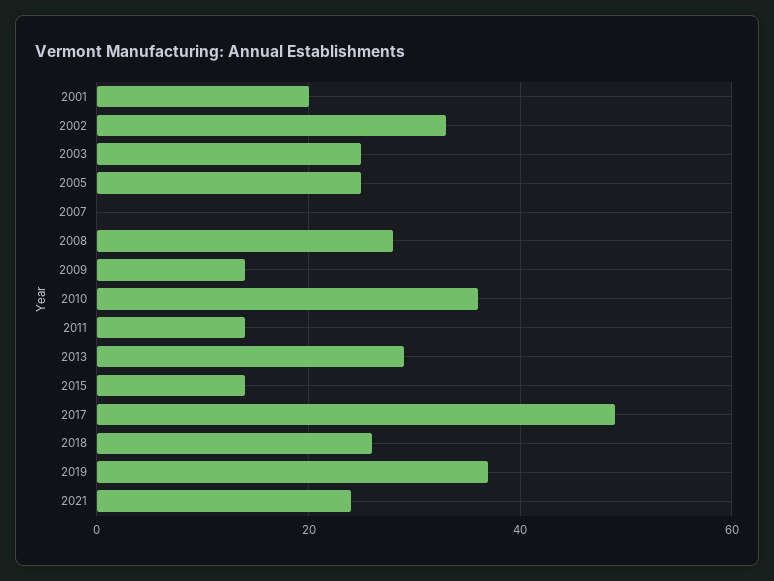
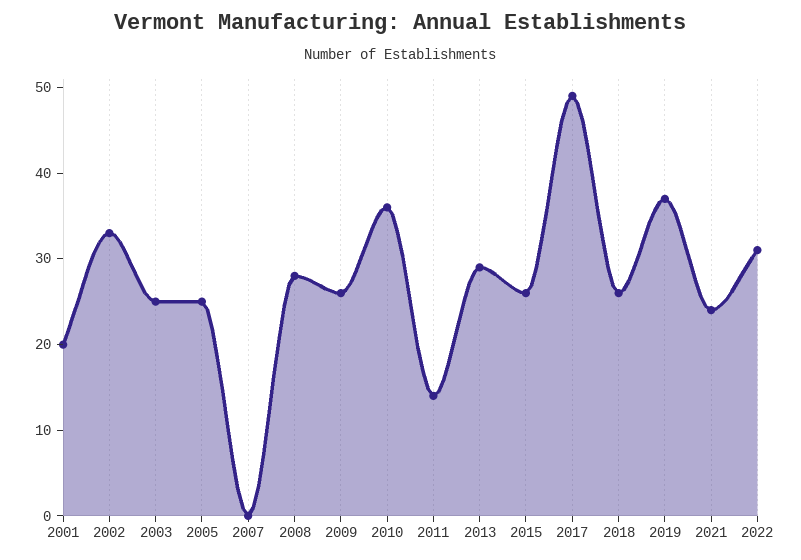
2009: 15 -> 26
2015: 15 -> 26
2022: none -> 31

